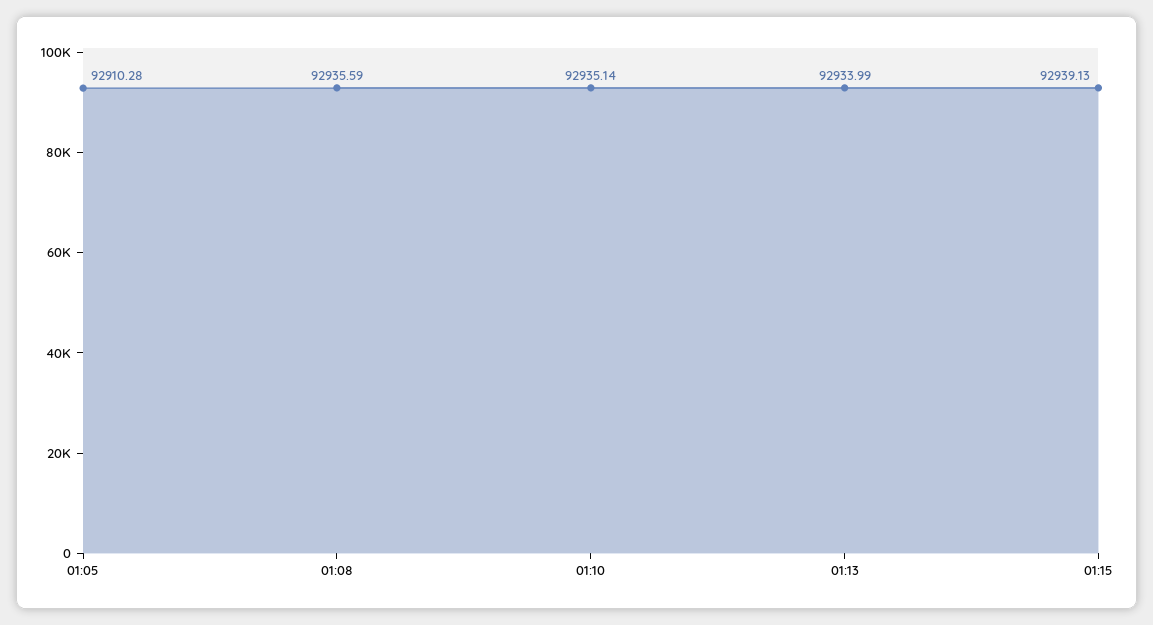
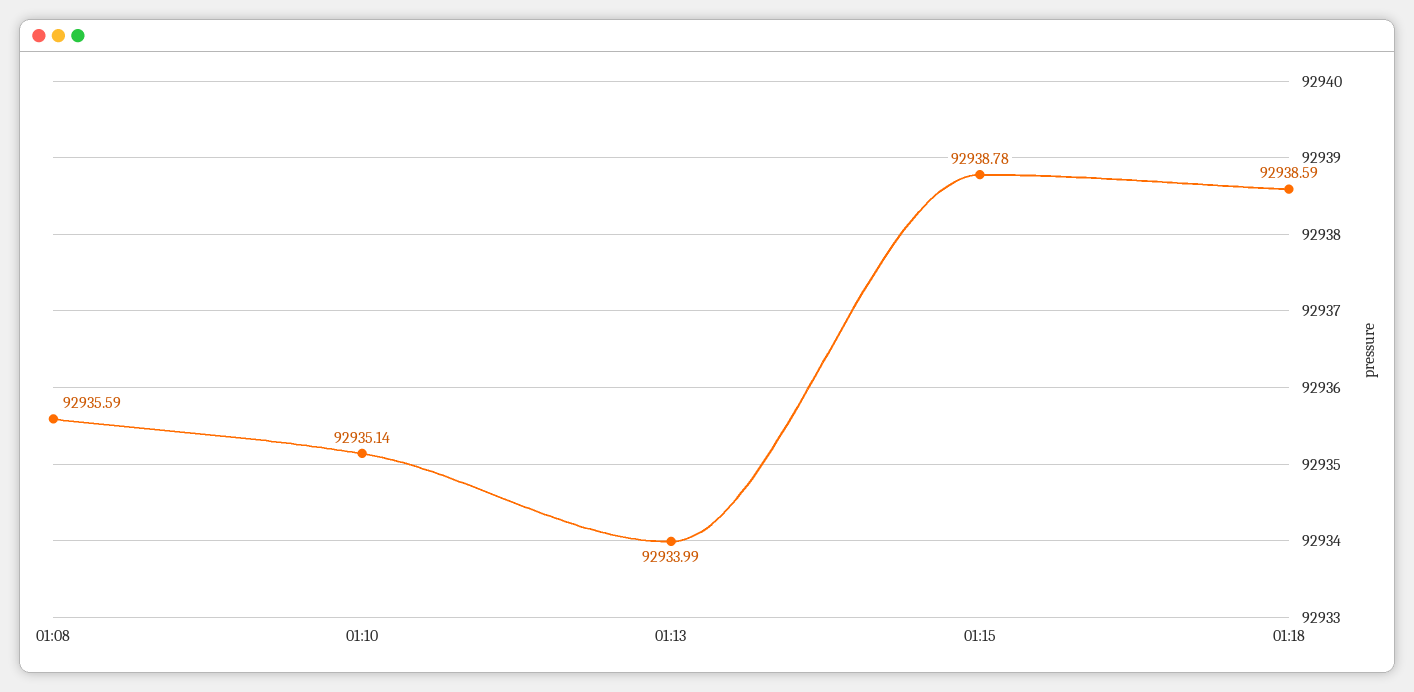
01:05: 92910.28 -> none
01:15: 92939.13 -> 92938.78
01:18: none -> 92938.59

